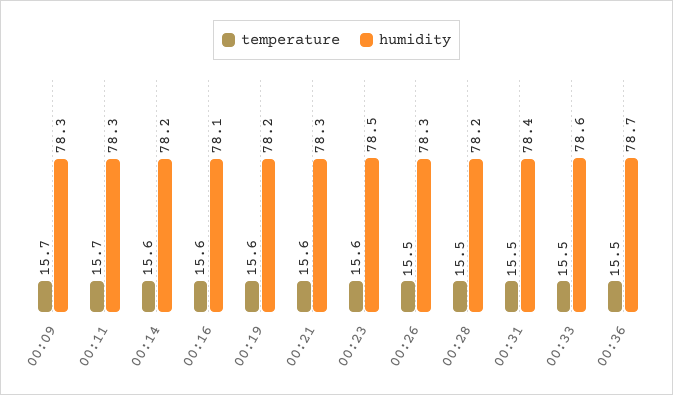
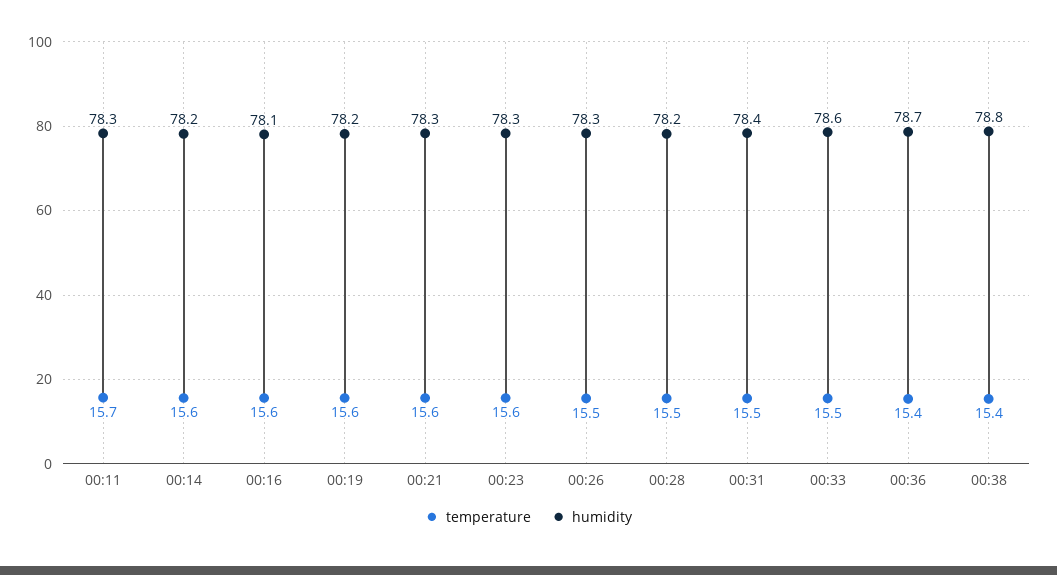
temperature, 00:09: 15.7 -> none
humidity, 00:09: 78.3 -> none
humidity, 00:23: 78.5 -> 78.3
temperature, 00:36: 15.5 -> 15.4
temperature, 00:38: none -> 15.4
humidity, 00:38: none -> 78.8

